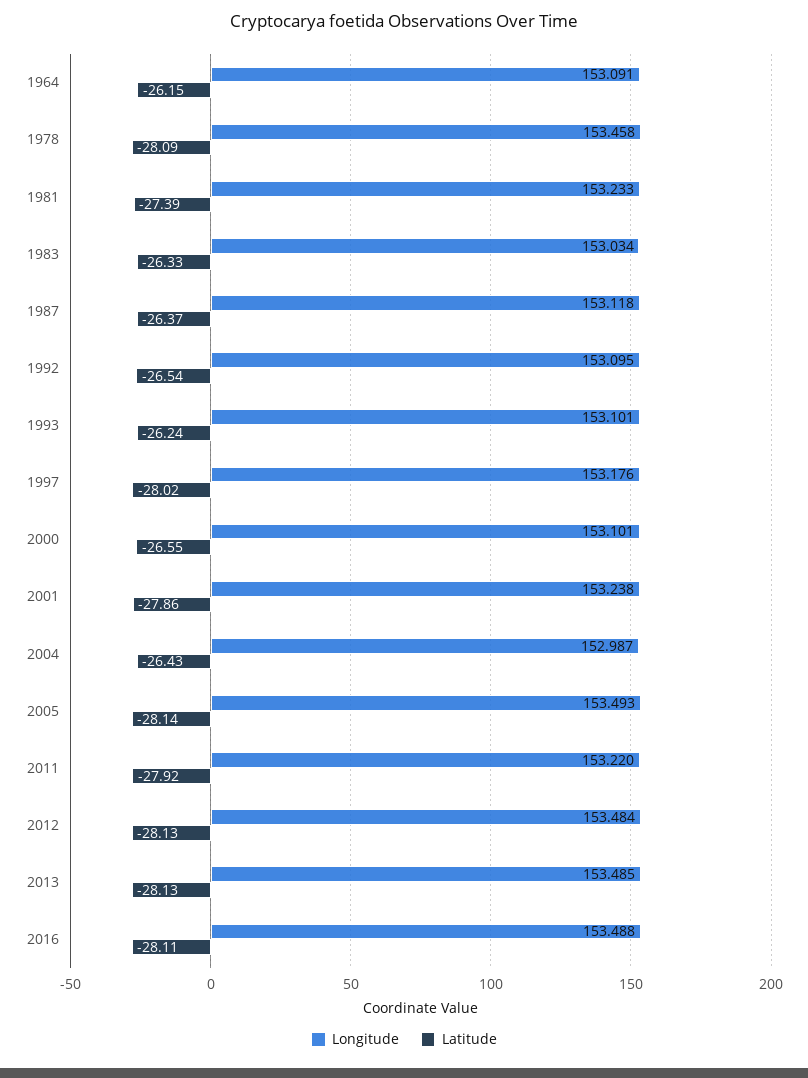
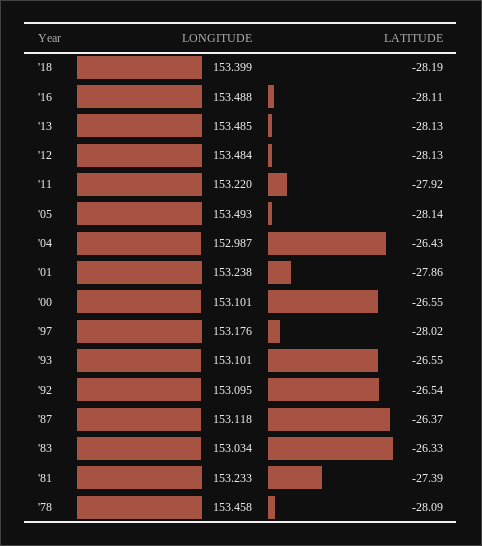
Longitude, 1964: 153.091 -> none
Latitude, 1964: -26.15 -> none
Latitude, 1993: -26.24 -> -26.55
Longitude, '18: none -> 153.399
Latitude, '18: none -> -28.19

